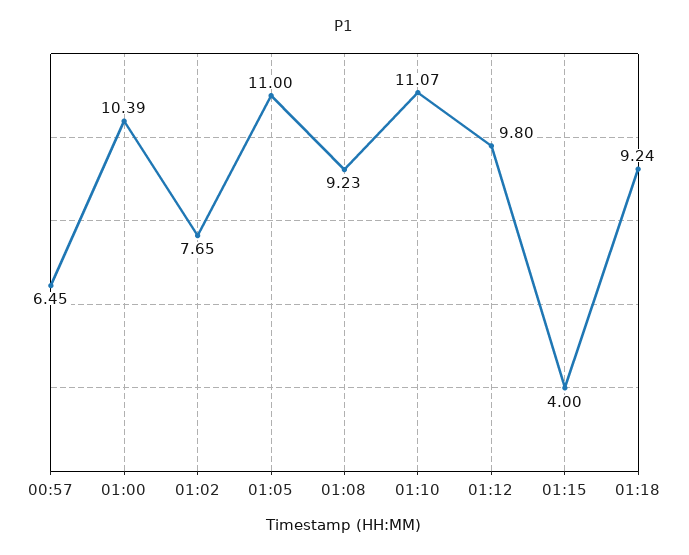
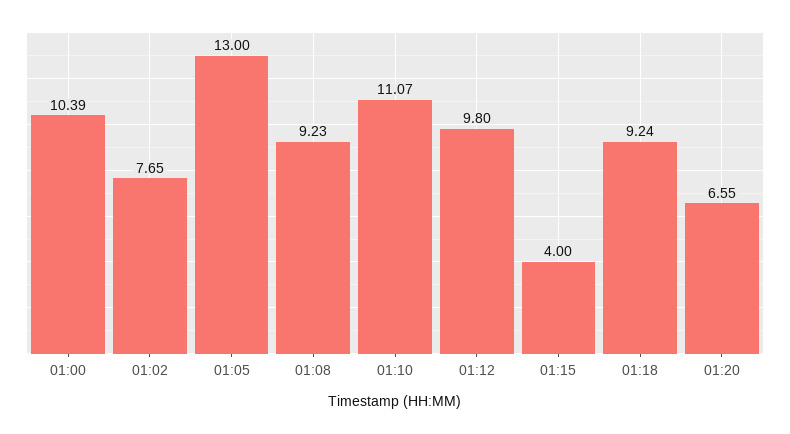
00:57: 6.45 -> none
01:05: 11 -> 13
01:20: none -> 6.55

